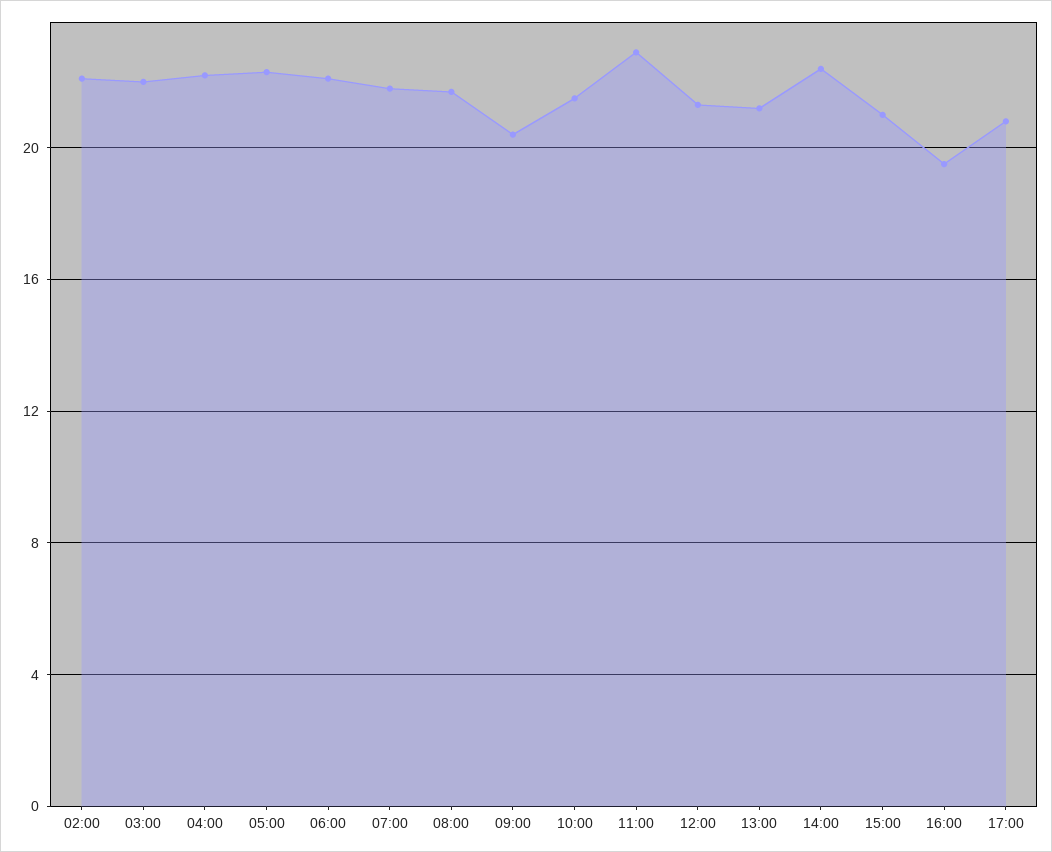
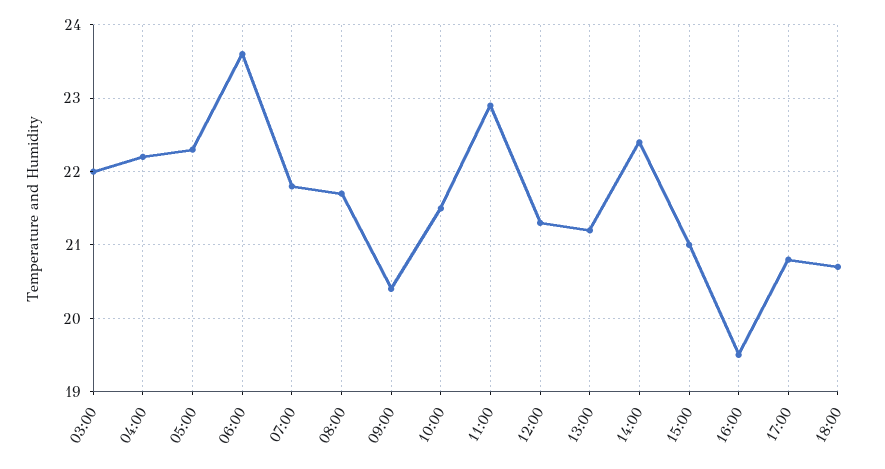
02:00: 22 -> none
06:00: 22 -> 23.6
18:00: none -> 20.7

